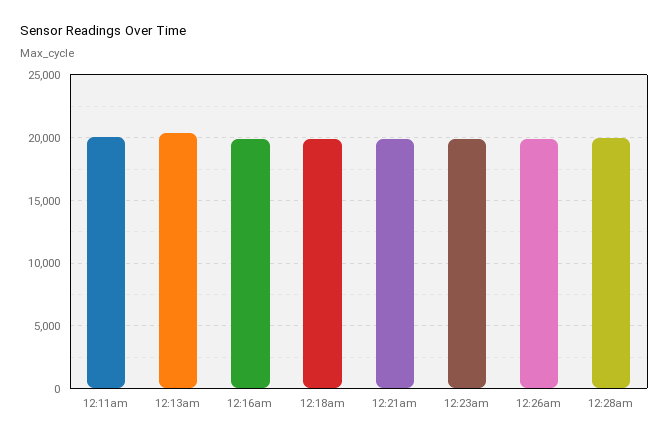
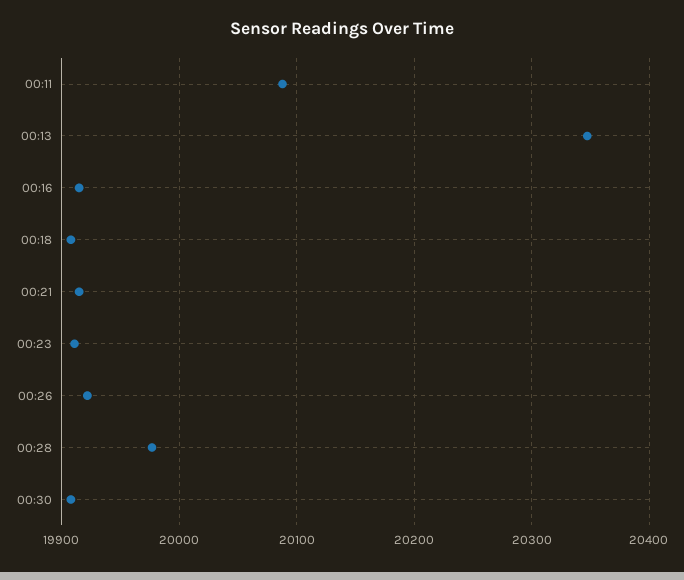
00:30: none -> 19910

